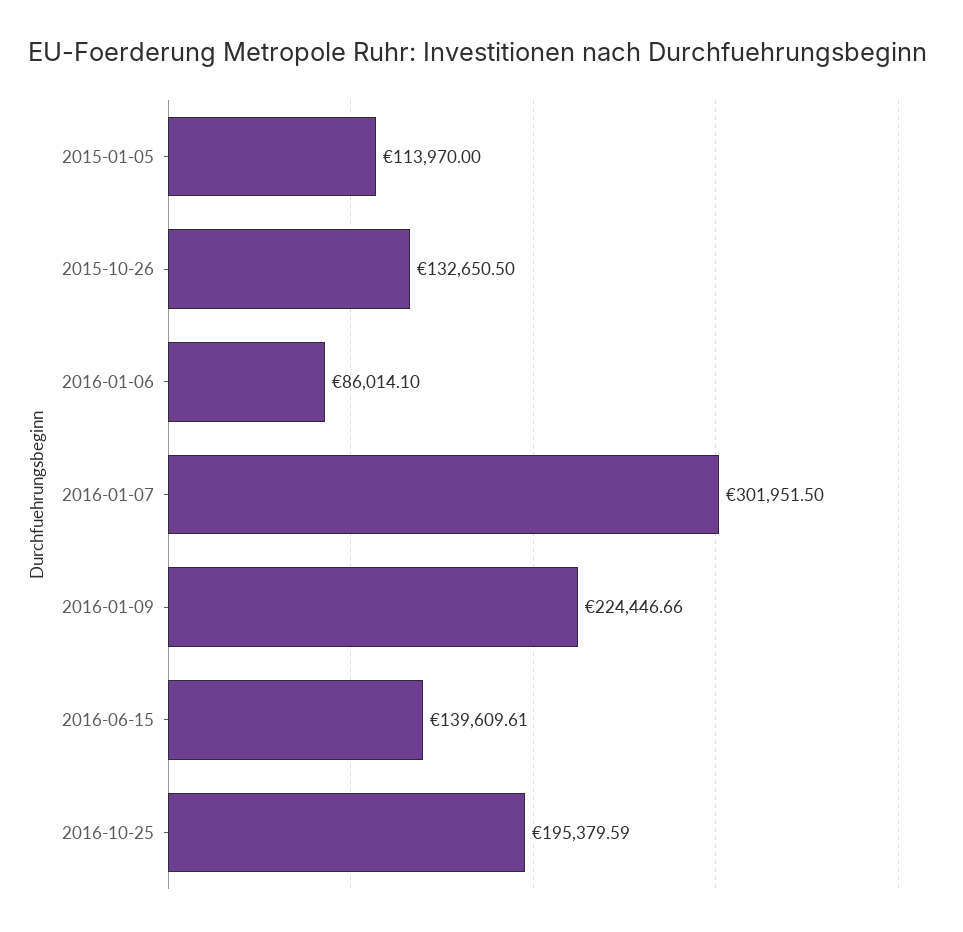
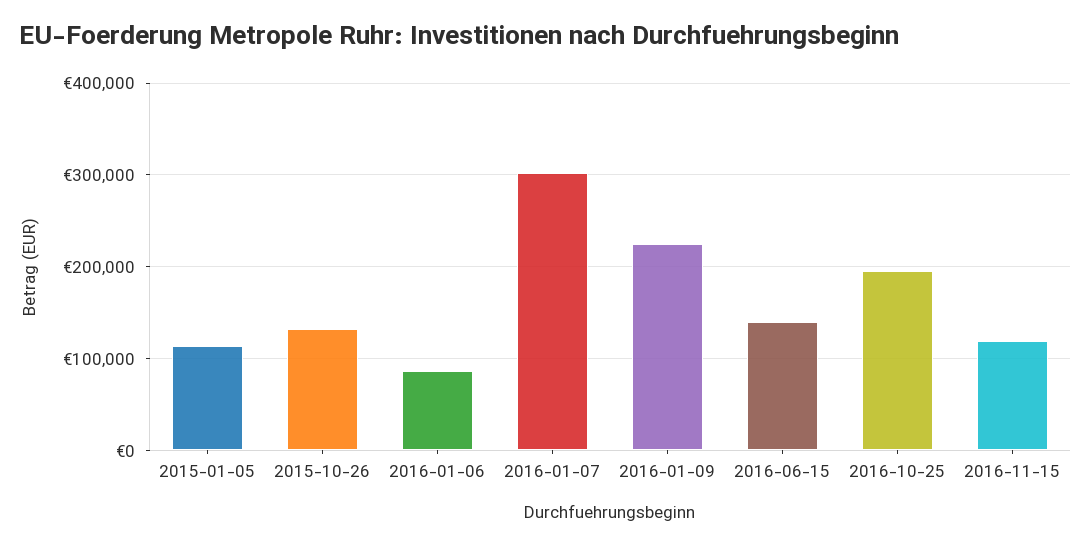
2016-11-15: none -> 120000

